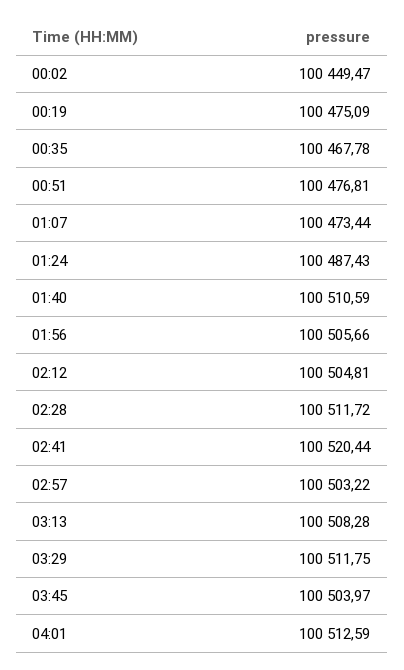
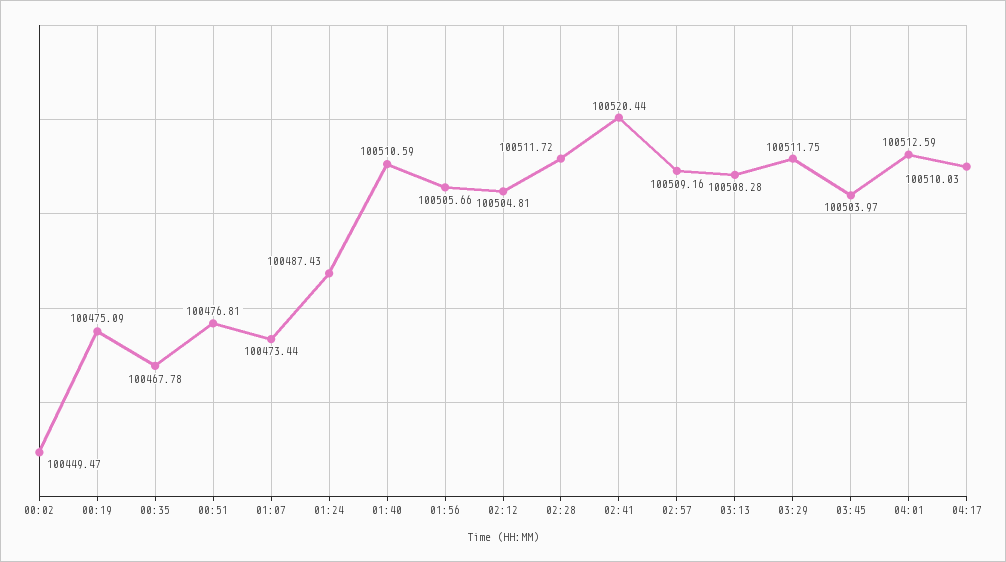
02:57: 100503.22 -> 100509.16
04:17: none -> 100510.03

